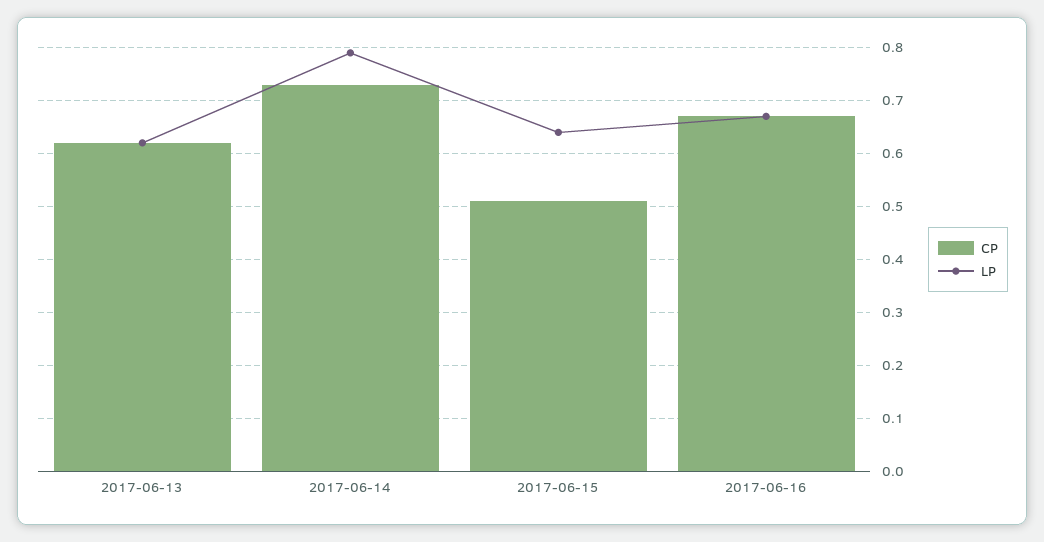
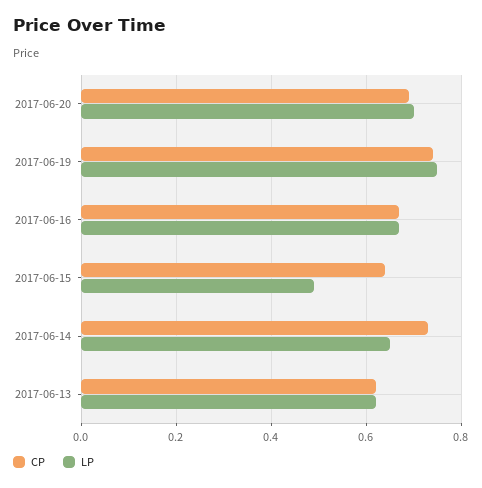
LP, 2017-06-14: 0.8 -> 0.65
CP, 2017-06-15: 0.5 -> 0.65
LP, 2017-06-15: 0.65 -> 0.5
CP, 2017-06-20: none -> 0.7
LP, 2017-06-20: none -> 0.7
CP, 2017-06-19: none -> 0.75
LP, 2017-06-19: none -> 0.75

